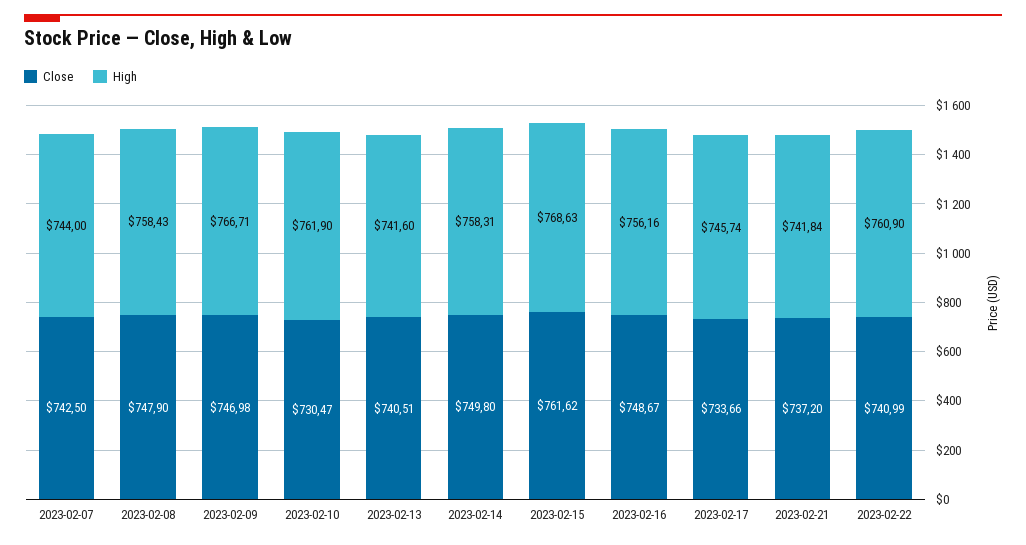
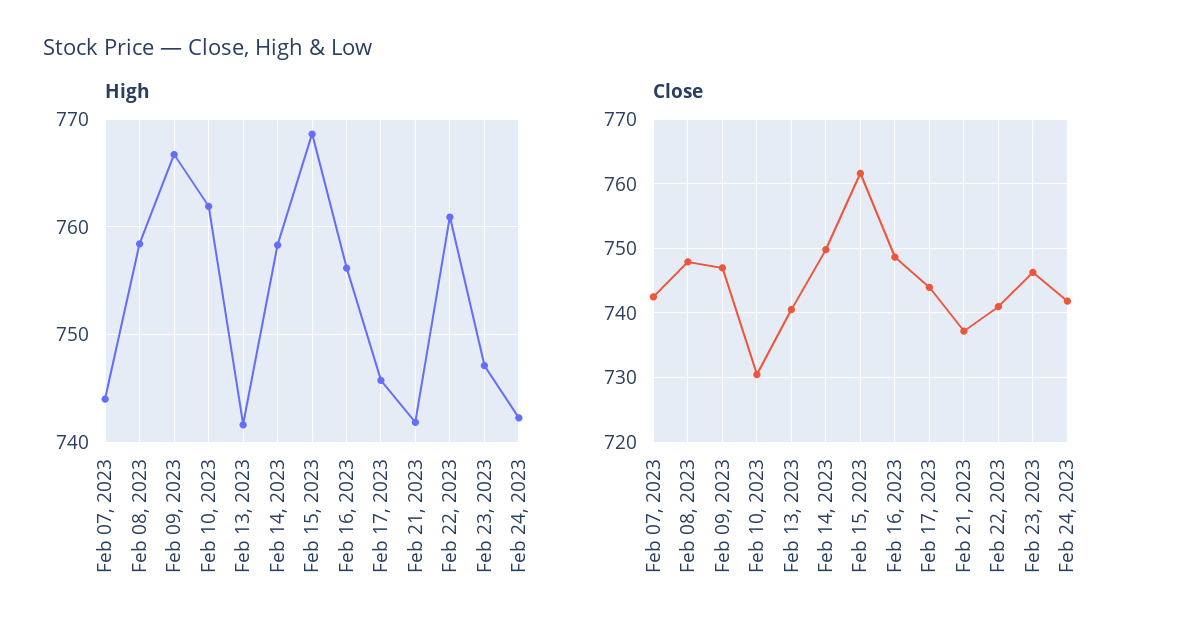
Close, 2023-02-17: 733.66 -> 744
High, Feb 23, 2023: none -> 747
High, Feb 24, 2023: none -> 742
Close, Feb 23, 2023: none -> 746
Close, Feb 24, 2023: none -> 742

